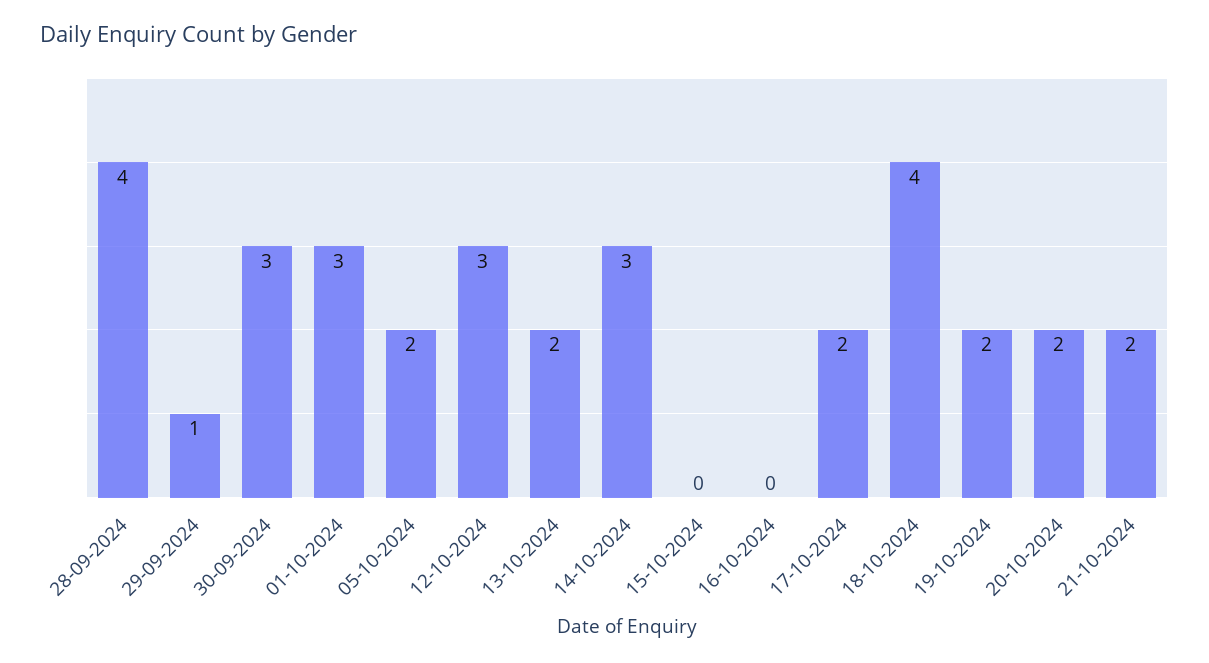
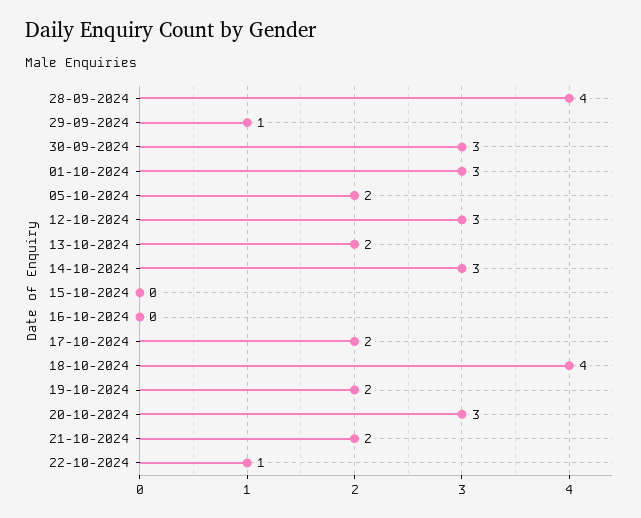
20-10-2024: 2 -> 3
22-10-2024: none -> 1

